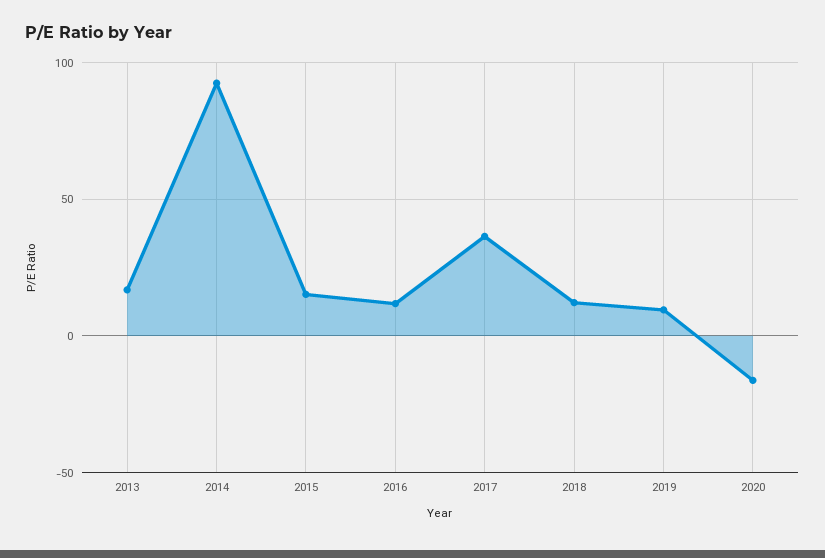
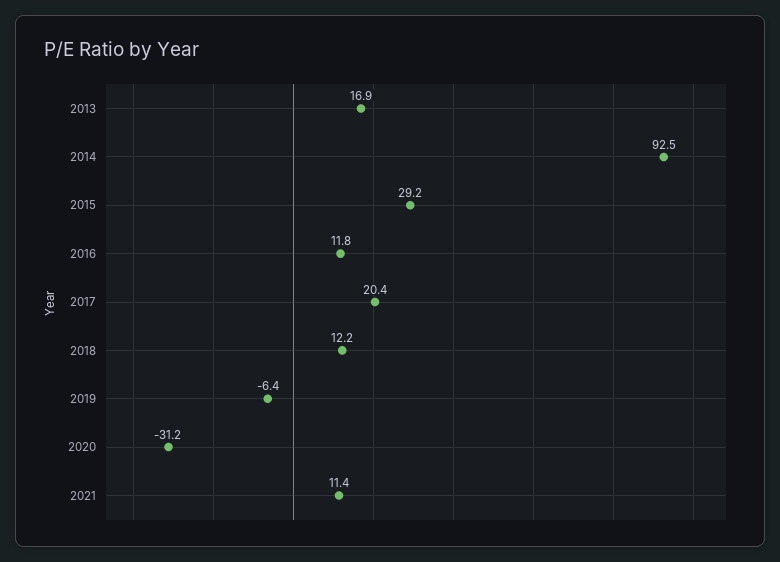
2015: 15 -> 29.2
2017: 35 -> 20.4
2019: 10 -> -6.4
2020: -15 -> -31.2
2021: none -> 11.4

